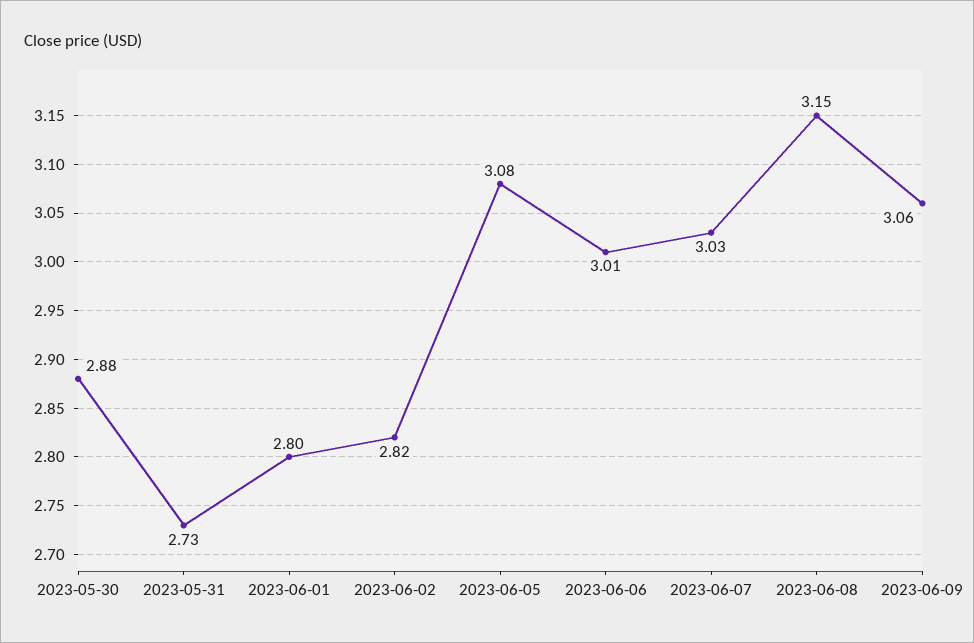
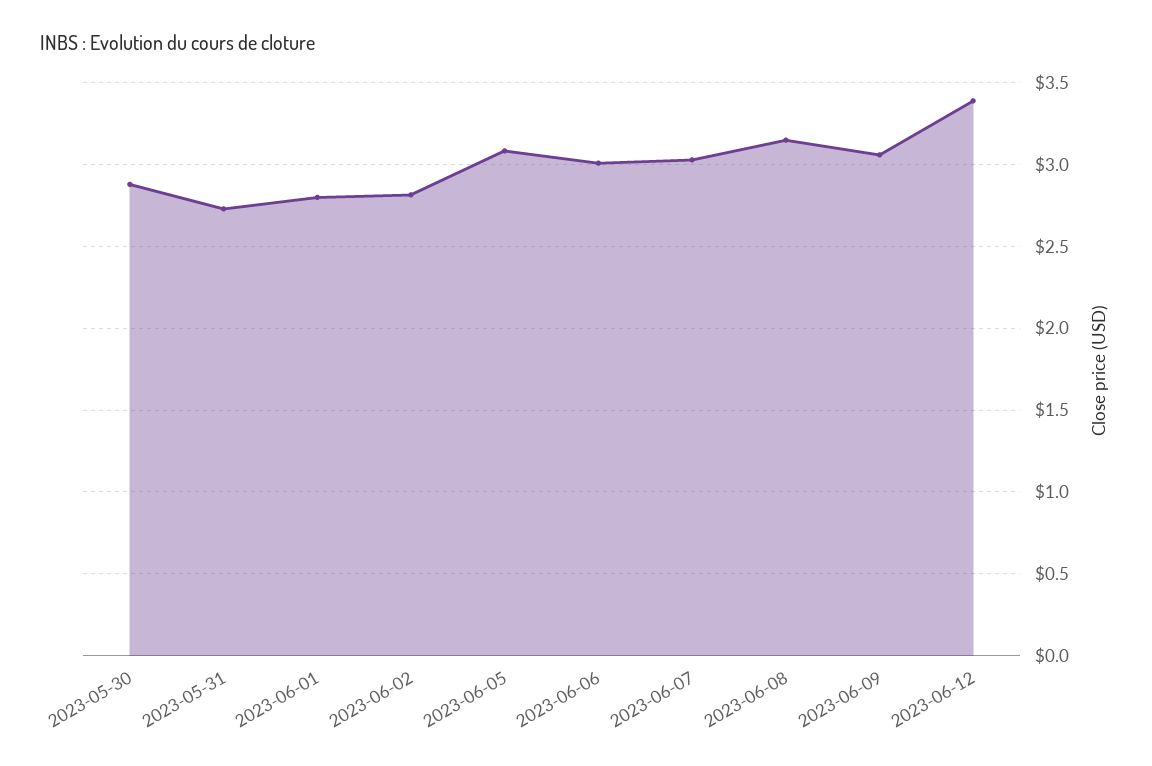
2023-06-12: none -> 3.4

